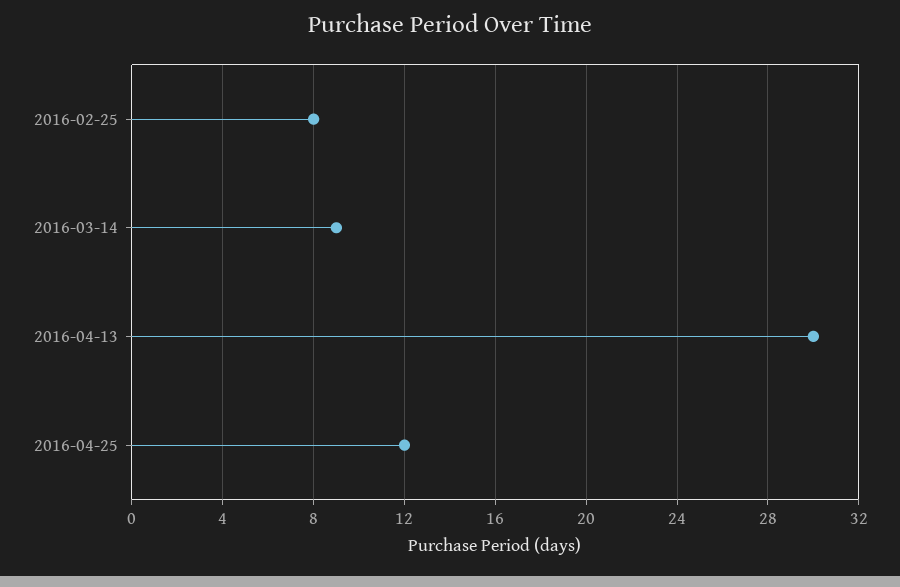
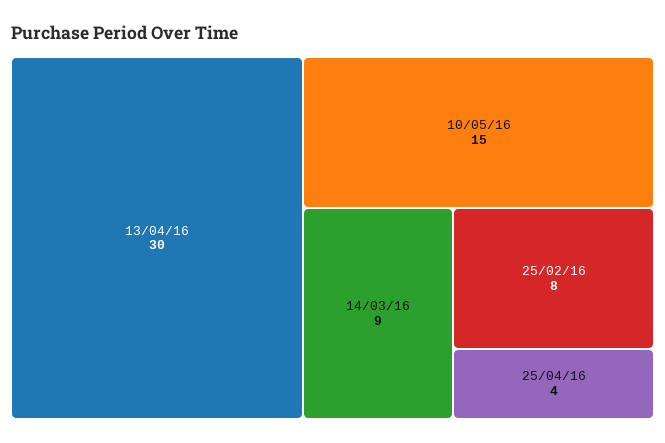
2016-04-25: 12 -> 4
10/05/16: none -> 15

